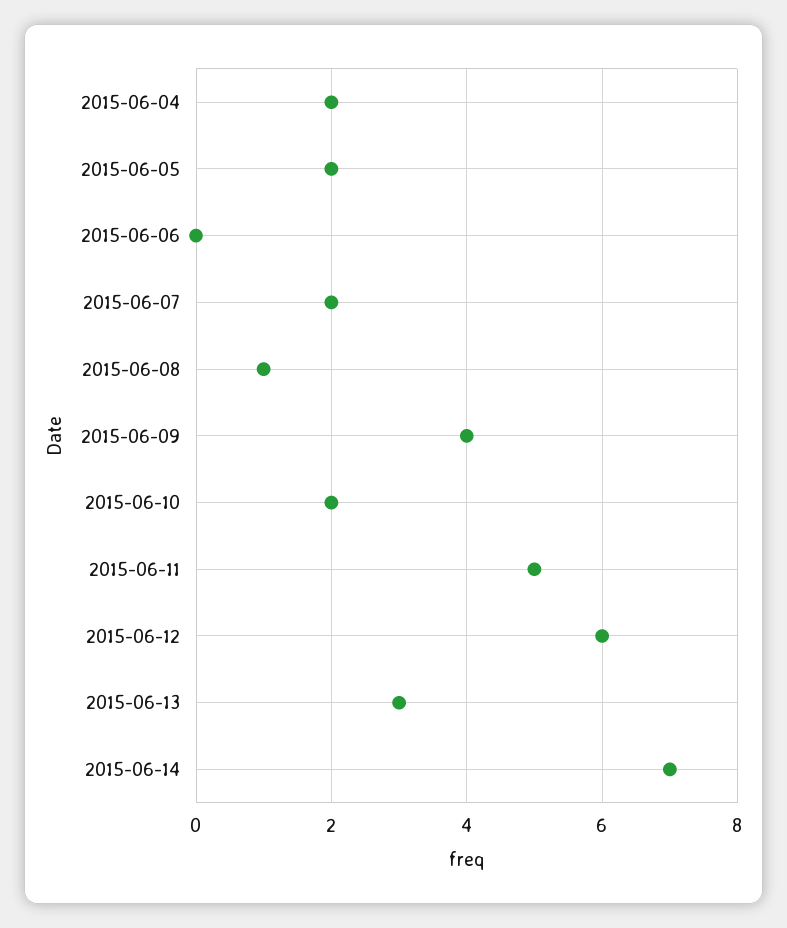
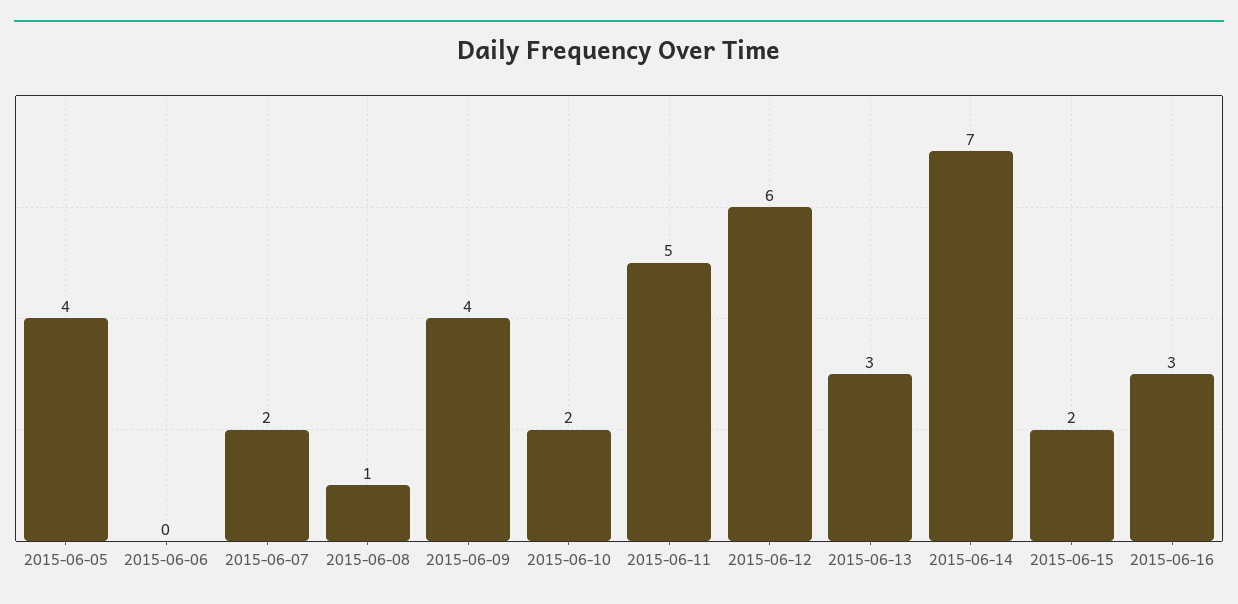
2015-06-04: 2 -> none
2015-06-05: 2 -> 4
2015-06-15: none -> 2
2015-06-16: none -> 3

